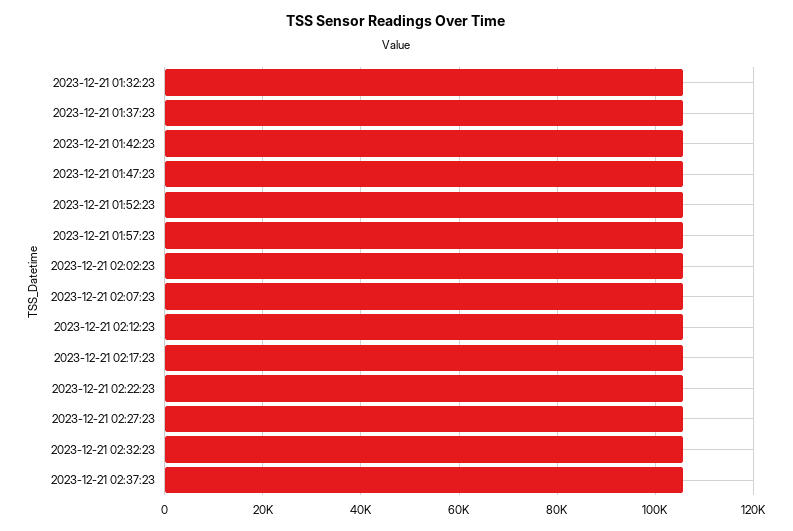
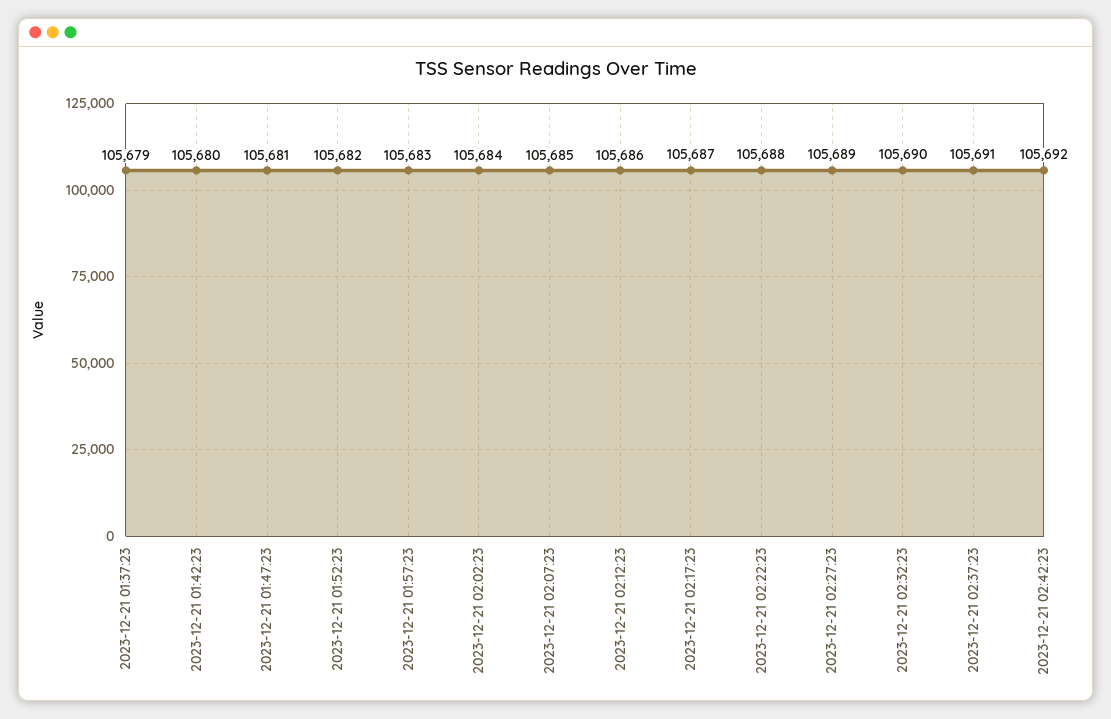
2023-12-21 01:32:23: 106000 -> none
2023-12-21 02:42:23: none -> 105692

